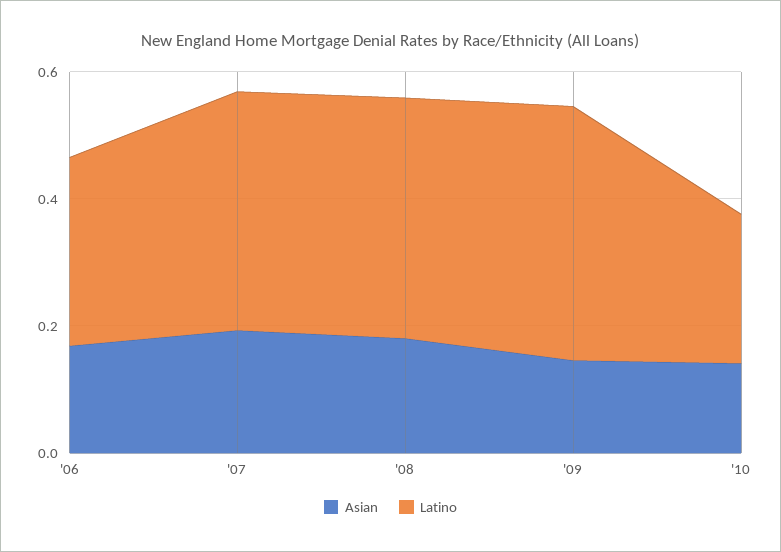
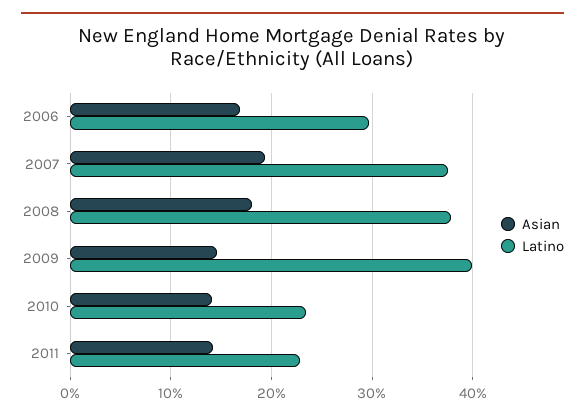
Asian, 2011: none -> 0.14
Latino, 2011: none -> 0.23

